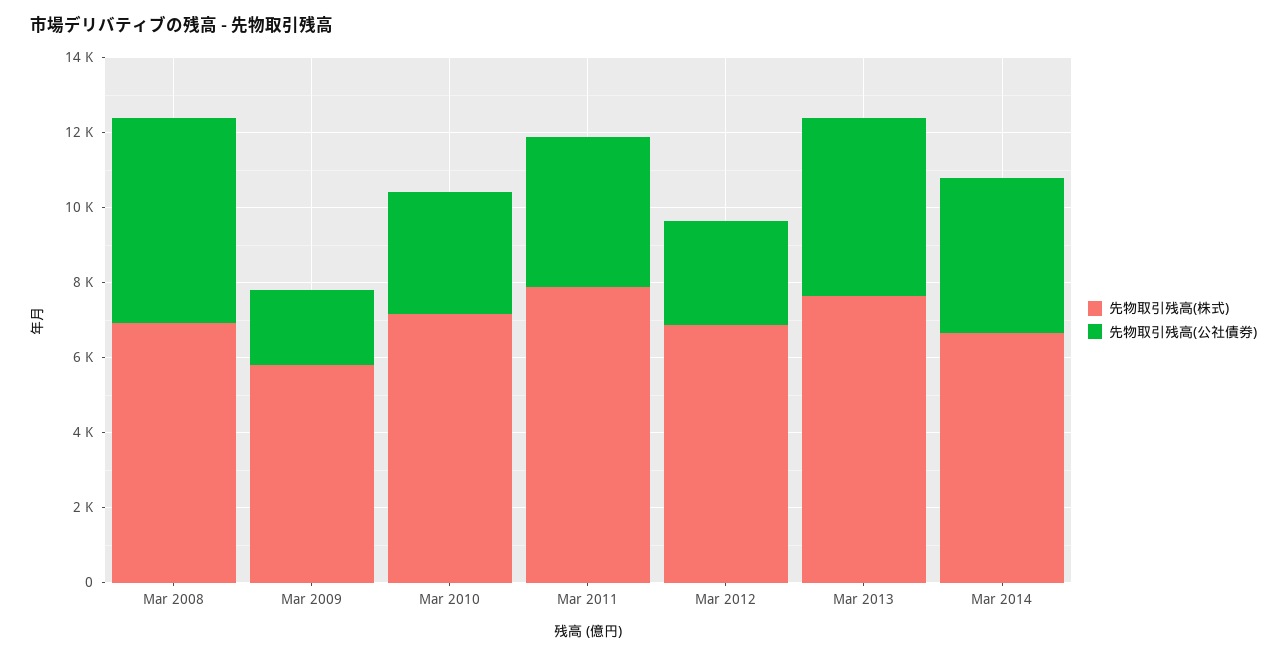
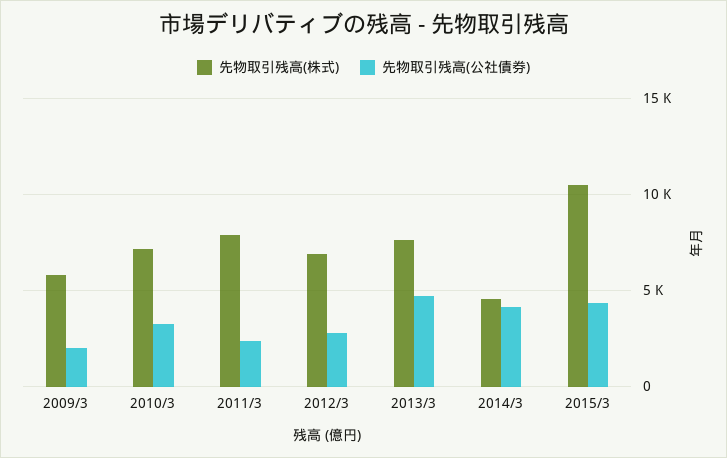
先物取引残高(株式), Mar 2008: 7000 -> none
先物取引残高(公社債券), Mar 2008: 5500 -> none
先物取引残高(公社債券), Mar 2011: 4000 -> 2500
先物取引残高(株式), Mar 2014: 6500 -> 4500
先物取引残高(株式), 2015/3: none -> 10500
先物取引残高(公社債券), 2015/3: none -> 4500

